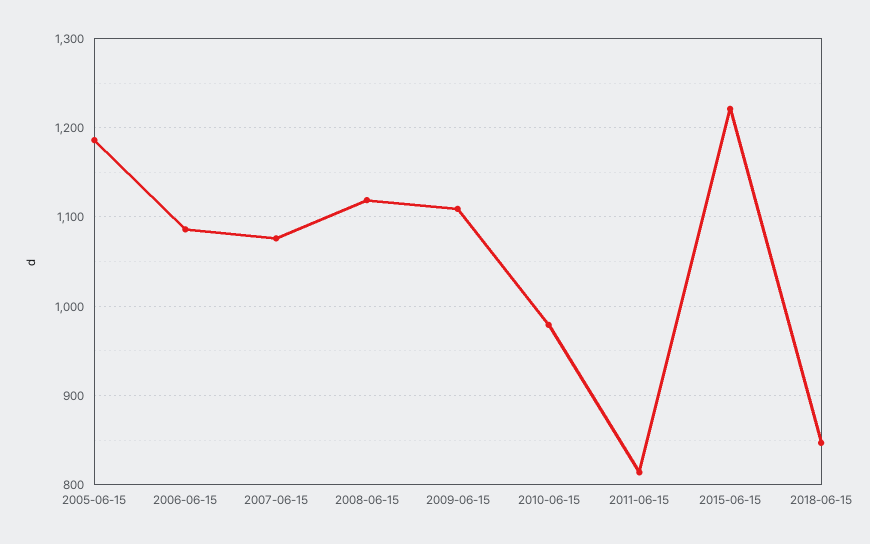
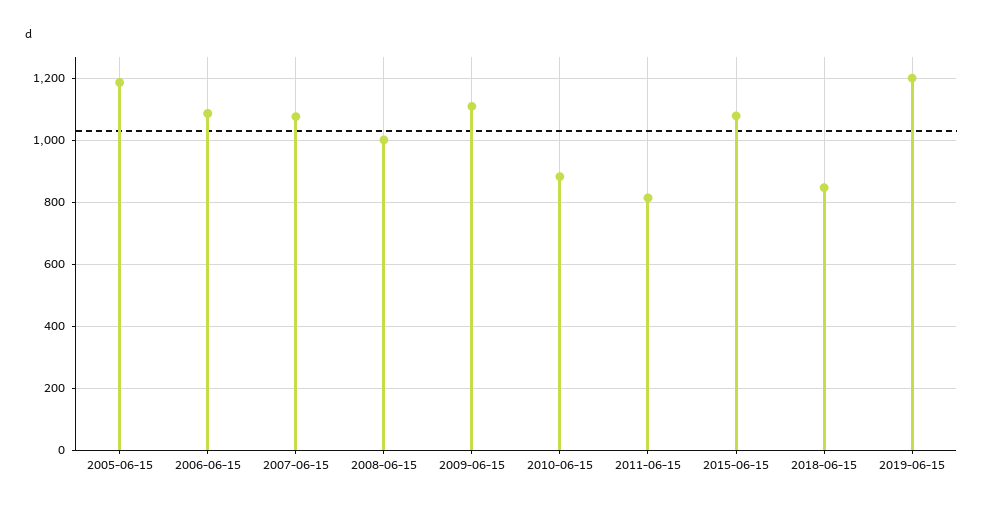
2008-06-15: 1120 -> 1000
2010-06-15: 980 -> 880
2015-06-15: 1220 -> 1080
2019-06-15: none -> 1200

